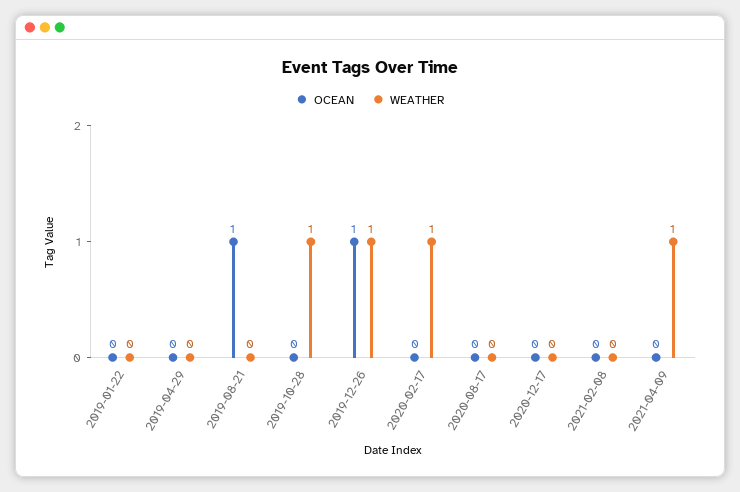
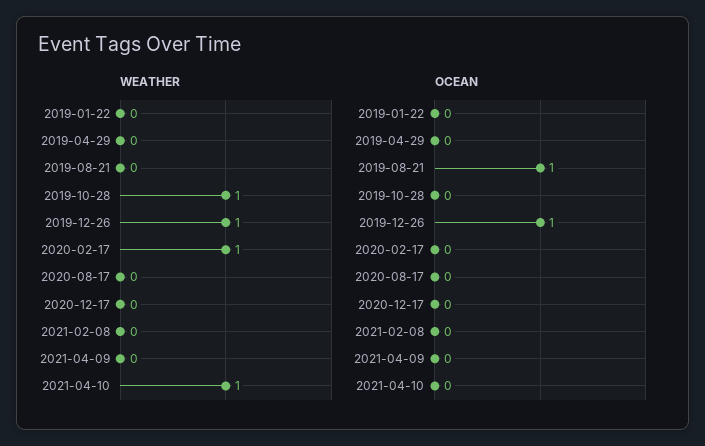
WEATHER, 2021-04-09: 1 -> 0
WEATHER, 2021-04-10: none -> 1
OCEAN, 2021-04-10: none -> 0

